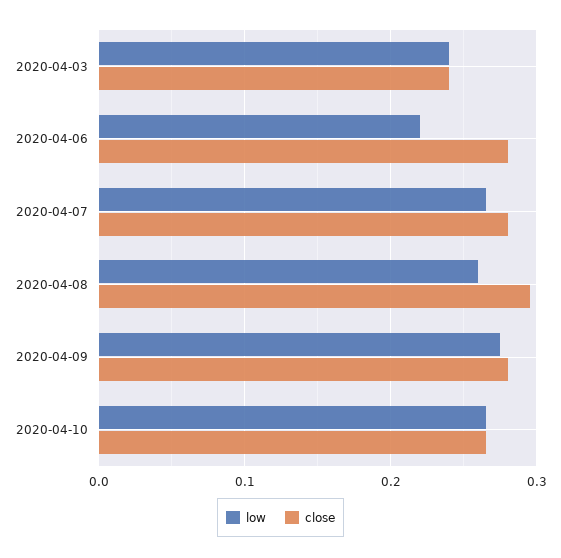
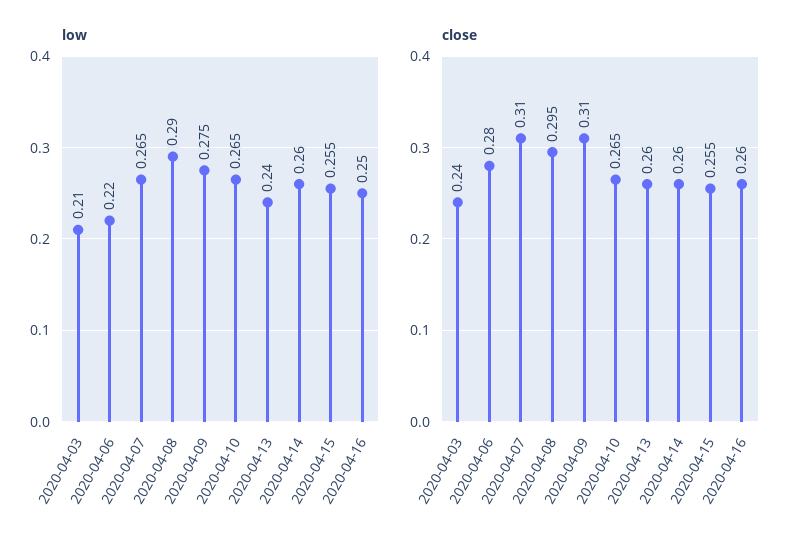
low, 2020-04-03: 0.24 -> 0.21
close, 2020-04-07: 0.28 -> 0.31
low, 2020-04-08: 0.26 -> 0.29
close, 2020-04-09: 0.28 -> 0.31
low, 2020-04-13: none -> 0.24
low, 2020-04-14: none -> 0.26
low, 2020-04-15: none -> 0.255
low, 2020-04-16: none -> 0.25
close, 2020-04-13: none -> 0.26
close, 2020-04-14: none -> 0.26
close, 2020-04-15: none -> 0.255
close, 2020-04-16: none -> 0.26

